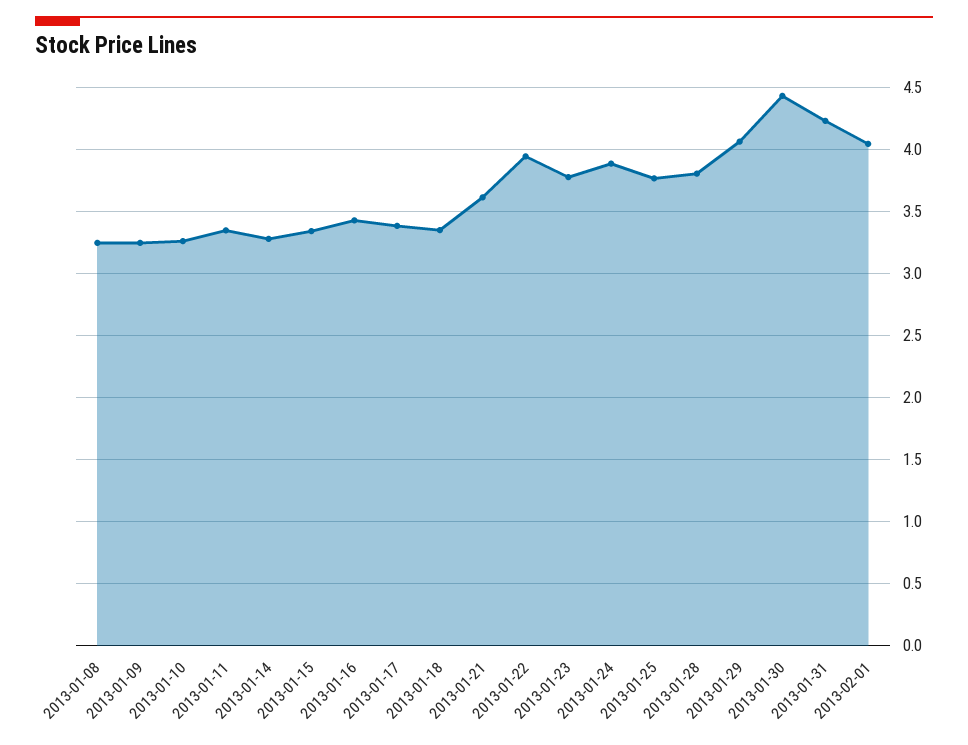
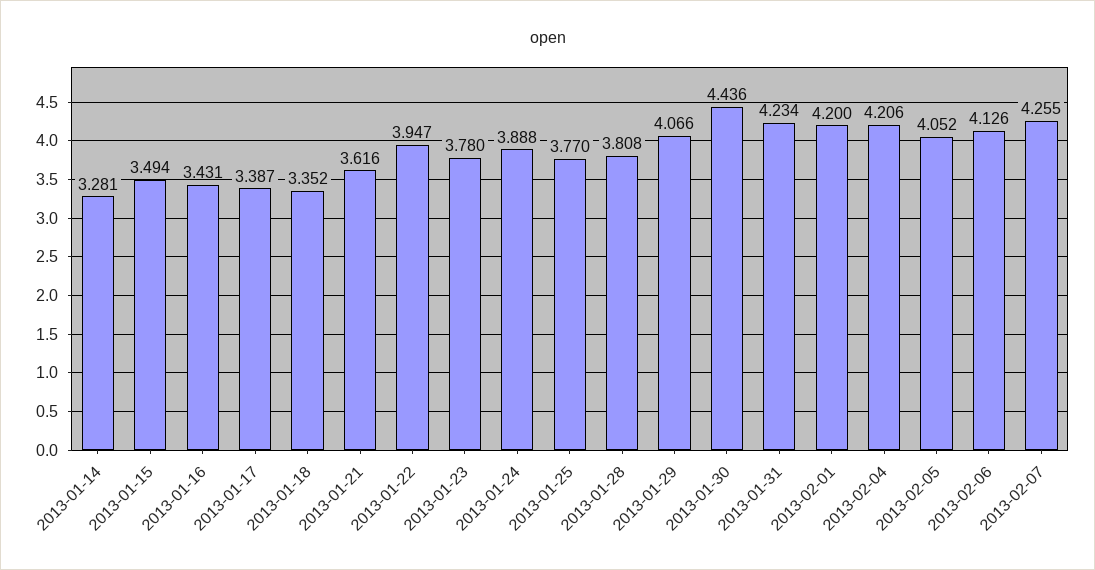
2013-01-08: 3.25 -> none
2013-01-09: 3.25 -> none
2013-01-10: 3.25 -> none
2013-01-11: 3.35 -> none
2013-01-15: 3.35 -> 3.494
2013-02-01: 4.05 -> 4.2
2013-02-04: none -> 4.206
2013-02-05: none -> 4.052
2013-02-06: none -> 4.126
2013-02-07: none -> 4.255

